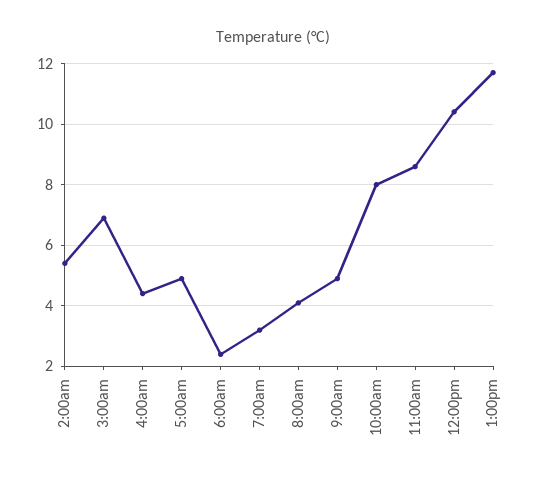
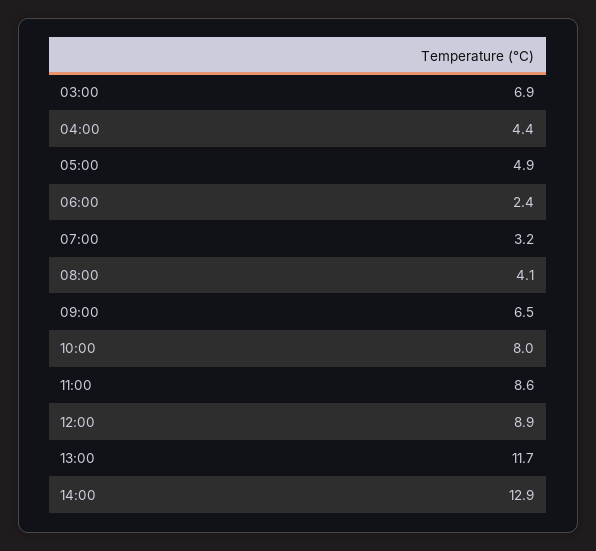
2:00am: 5.5 -> none
9:00am: 5 -> 6.5
12:00pm: 10.5 -> 8.9
14:00: none -> 12.9

